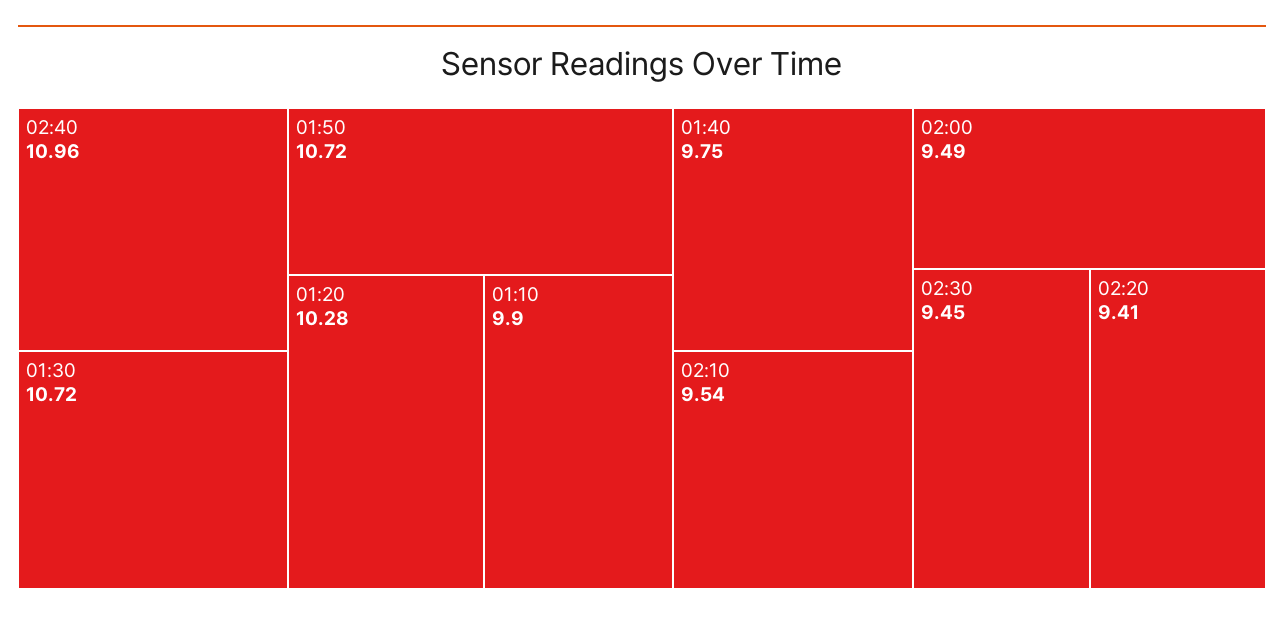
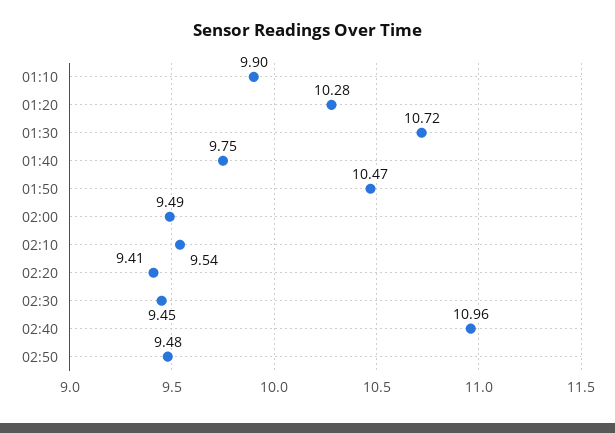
01:50: 10.72 -> 10.47
02:50: none -> 9.48

